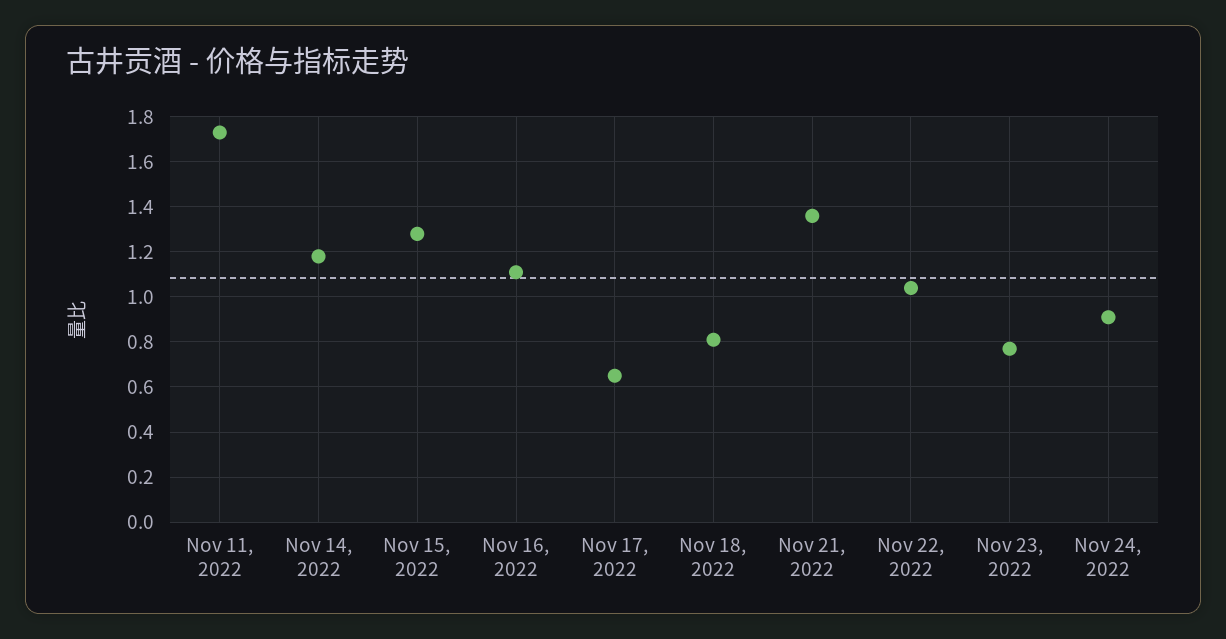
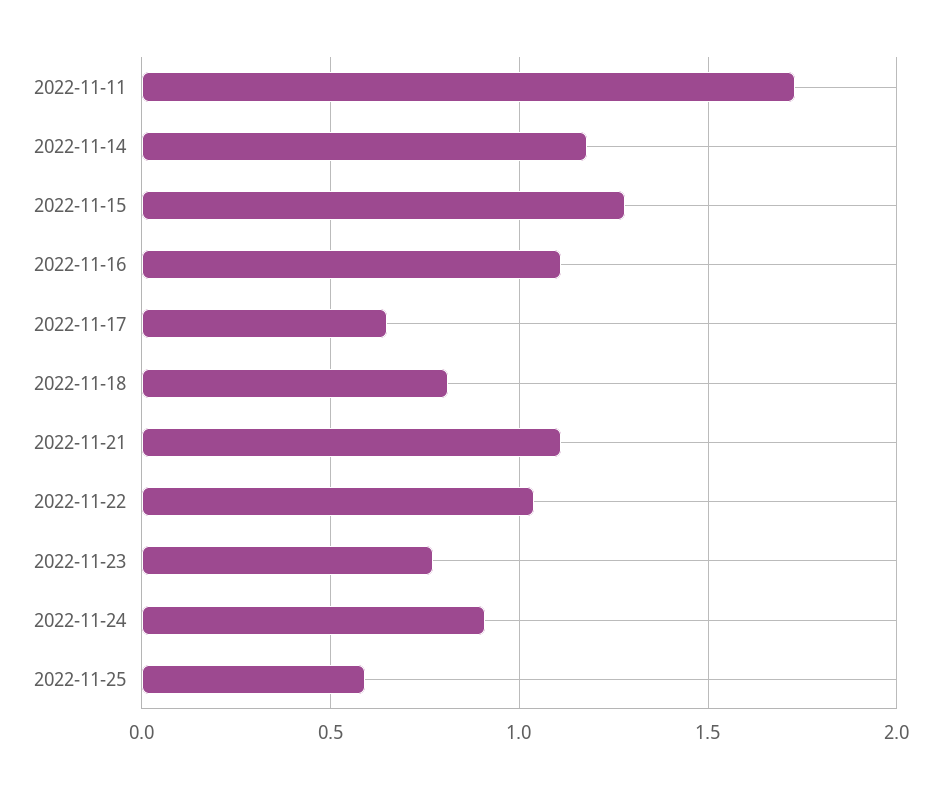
Nov 21, 2022: 1.35 -> 1.1
2022-11-25: none -> 0.6

